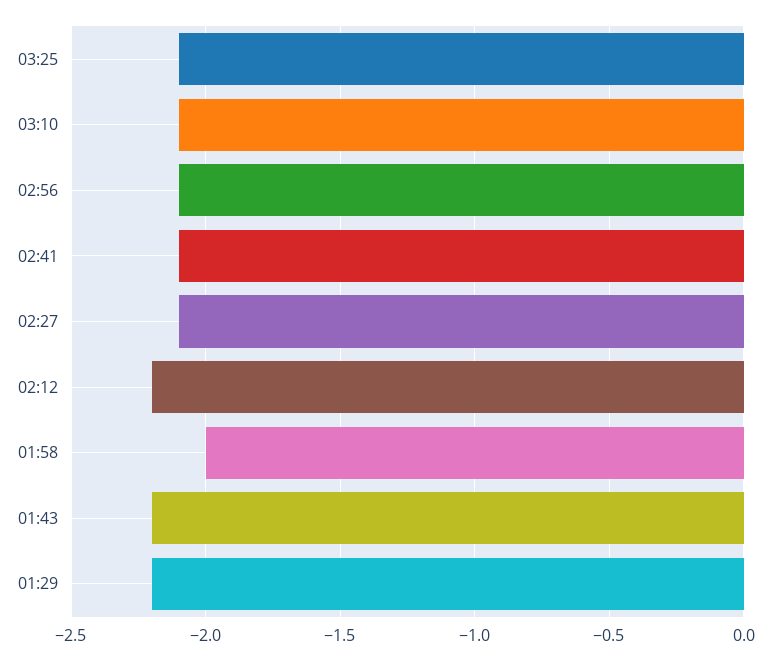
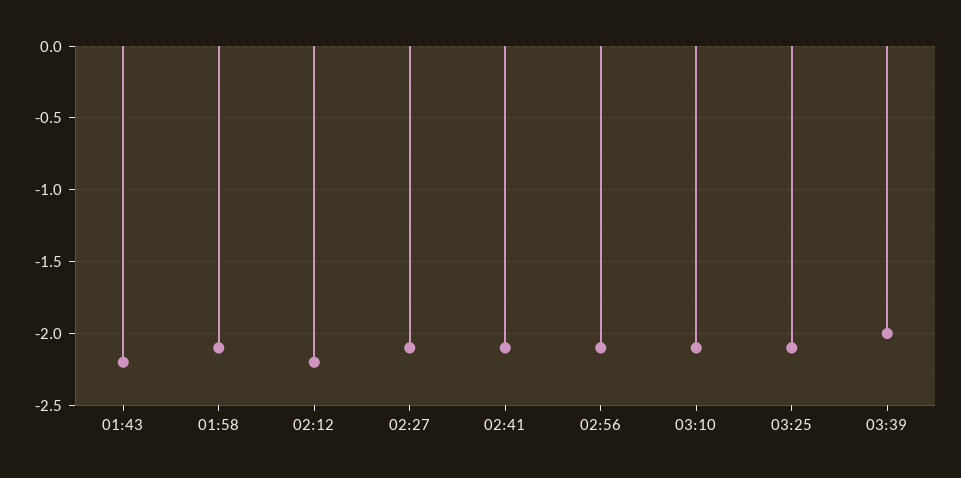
01:58: -2 -> -2.1
01:29: -2.2 -> none
03:39: none -> -2

